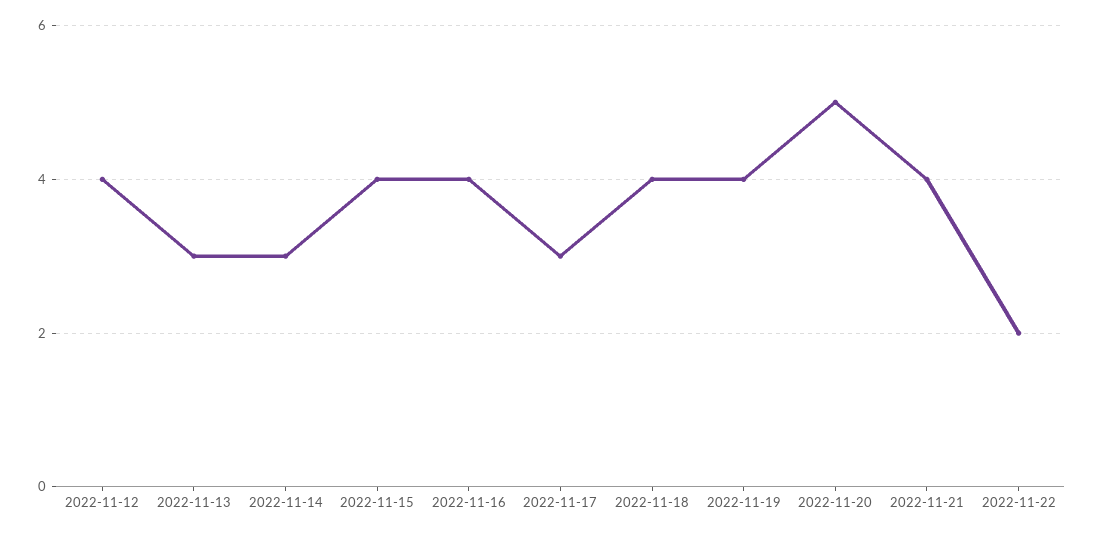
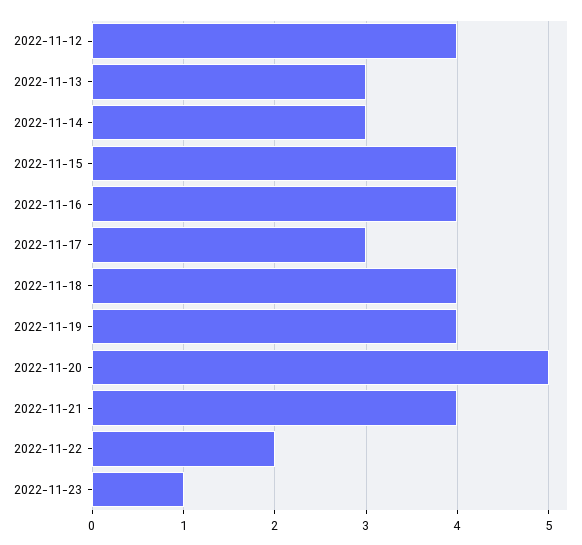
2022-11-23: none -> 1

